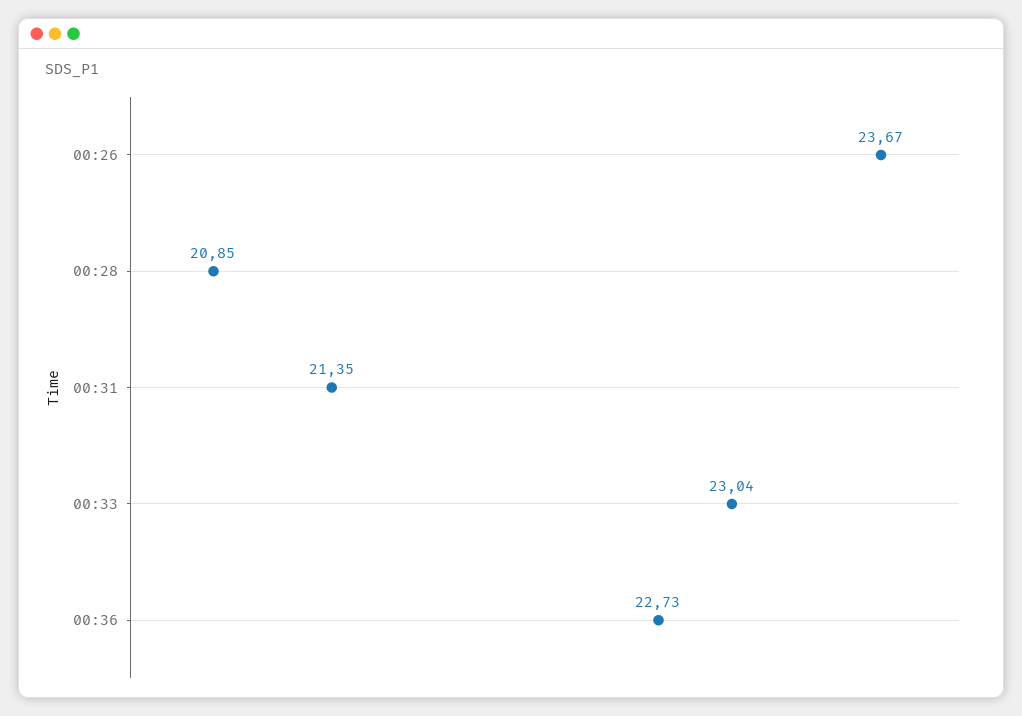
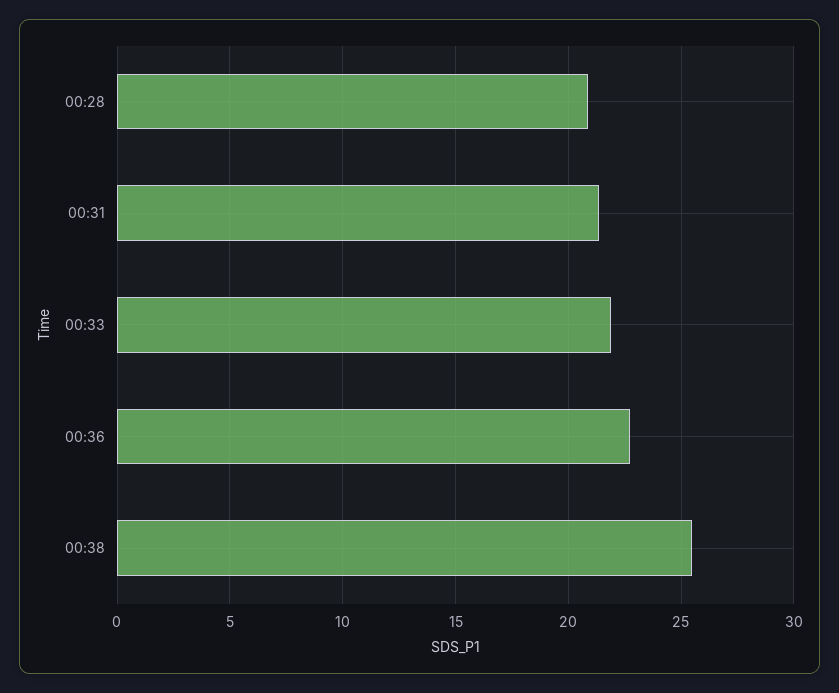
00:26: 23.67 -> none
00:33: 23.04 -> 22
00:38: none -> 25.5

